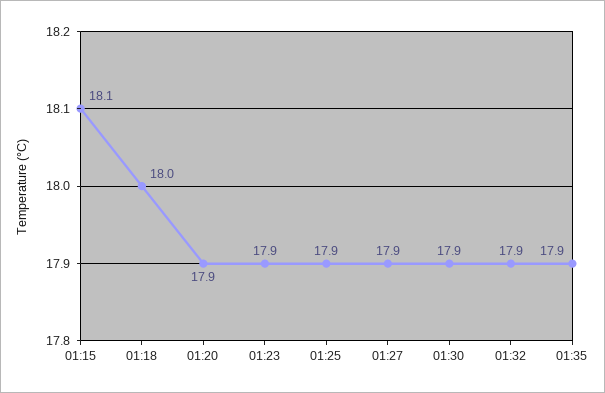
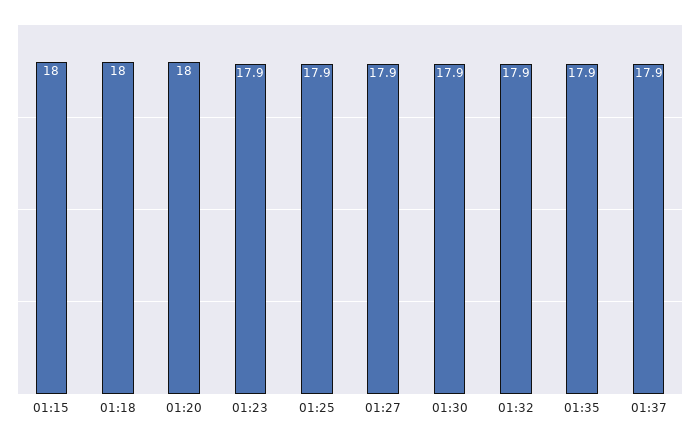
01:15: 18.1 -> 18
01:20: 17.9 -> 18
01:37: none -> 17.9

